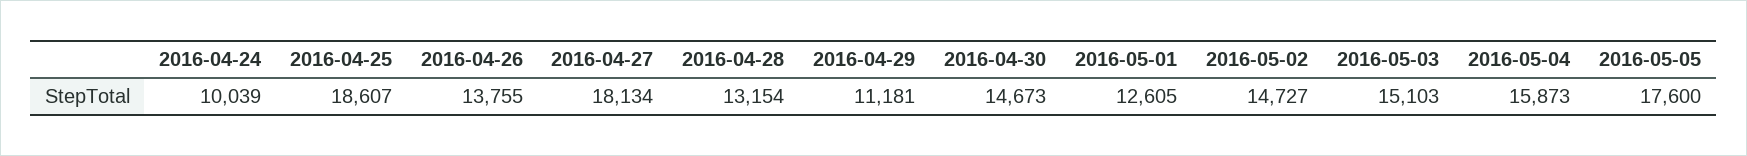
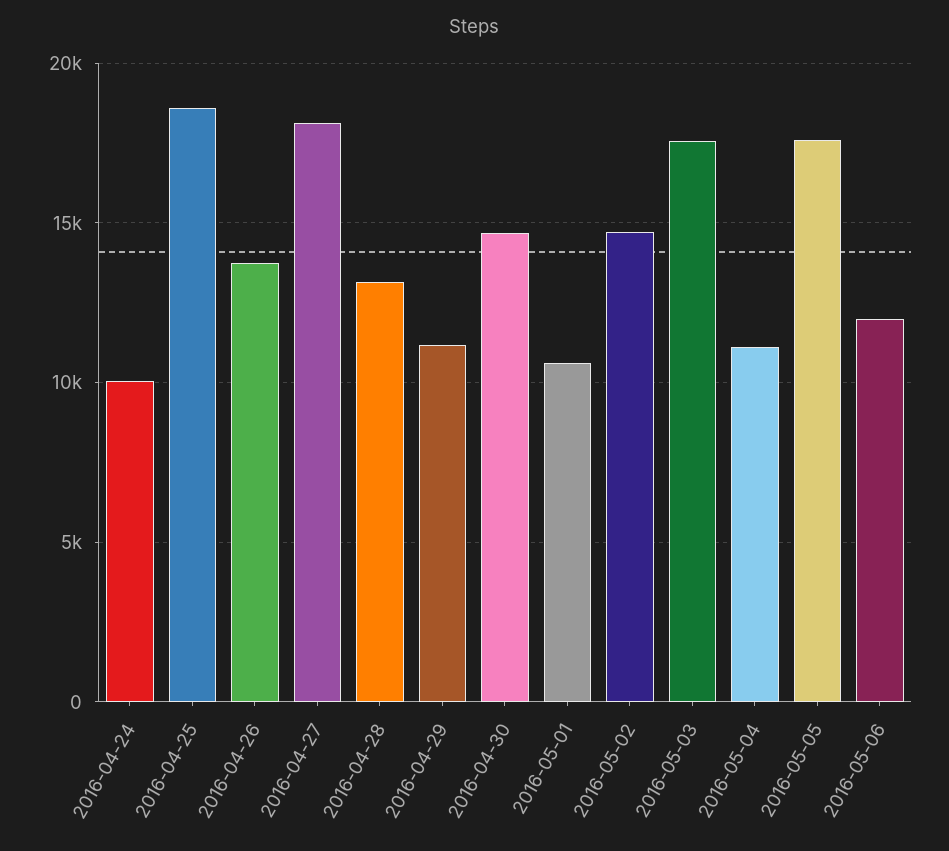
2016-05-01: 12605 -> 10500
2016-05-03: 15103 -> 17500
2016-05-04: 15873 -> 11000
2016-05-06: none -> 12000

